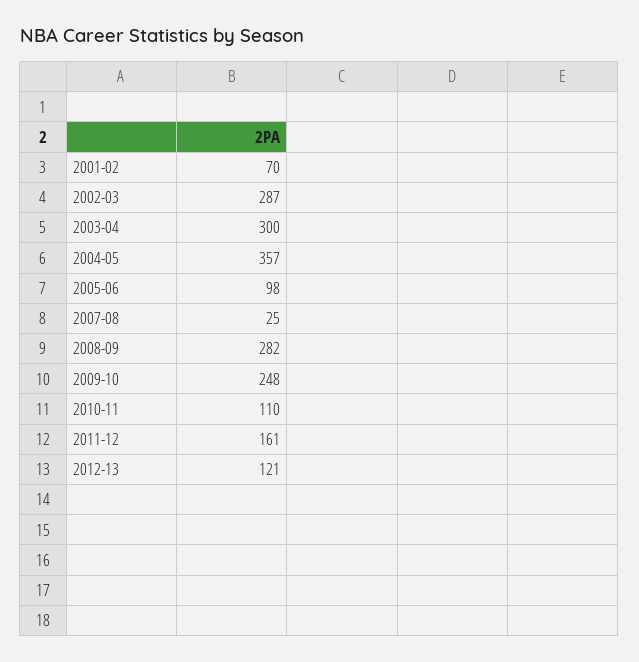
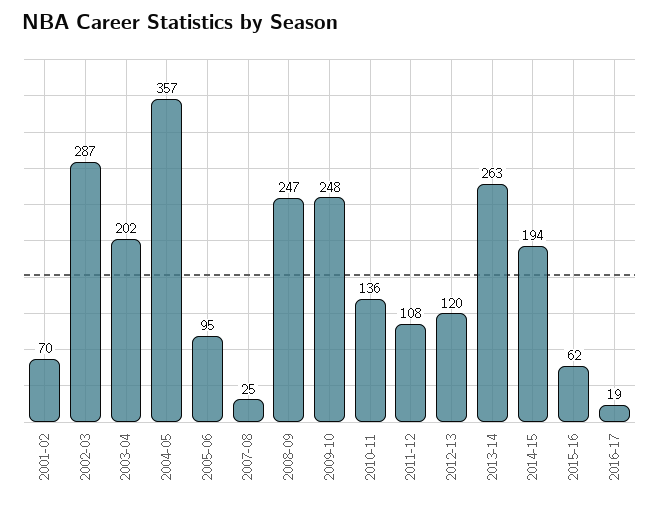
2003-04: 300 -> 202
2005-06: 98 -> 95
2008-09: 282 -> 247
2010-11: 110 -> 136
2011-12: 161 -> 108
2012-13: 121 -> 120
2013-14: none -> 263
2014-15: none -> 194
2015-16: none -> 62
2016-17: none -> 19

